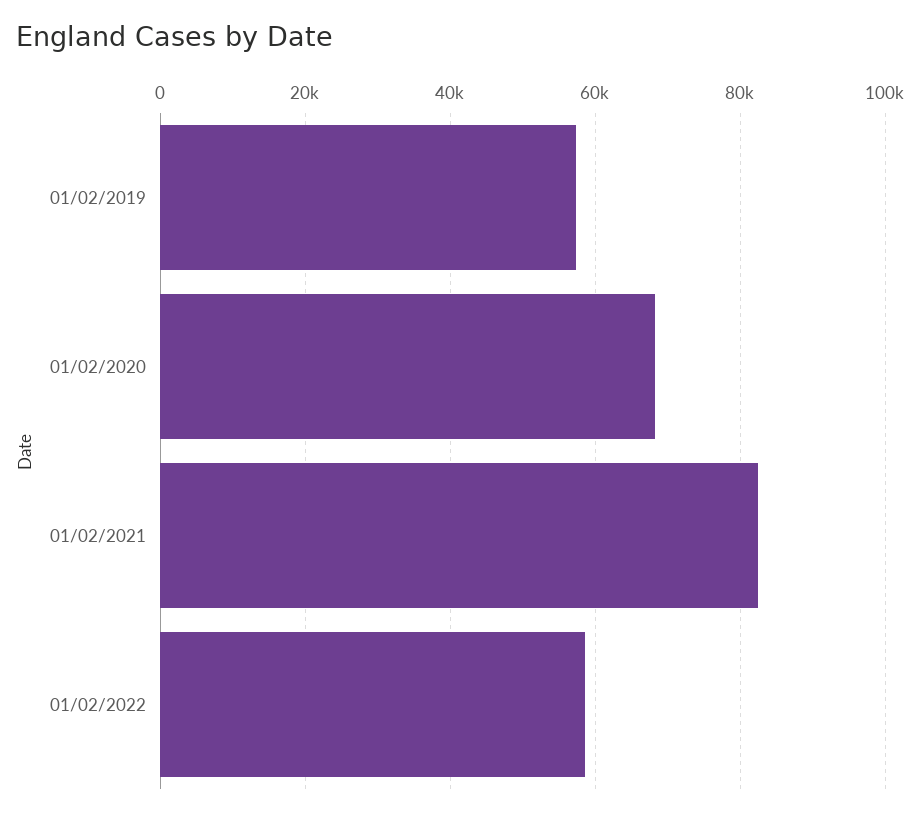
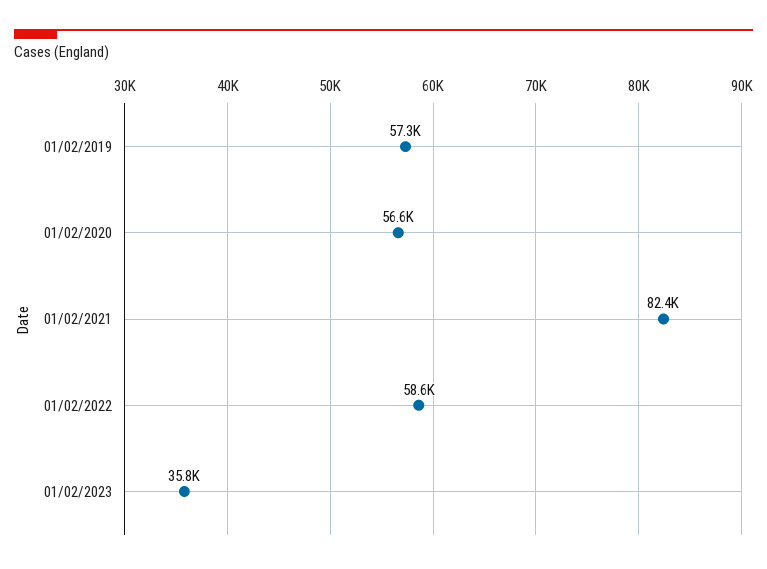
01/02/2020: 68000 -> 56600
01/02/2023: none -> 35800

